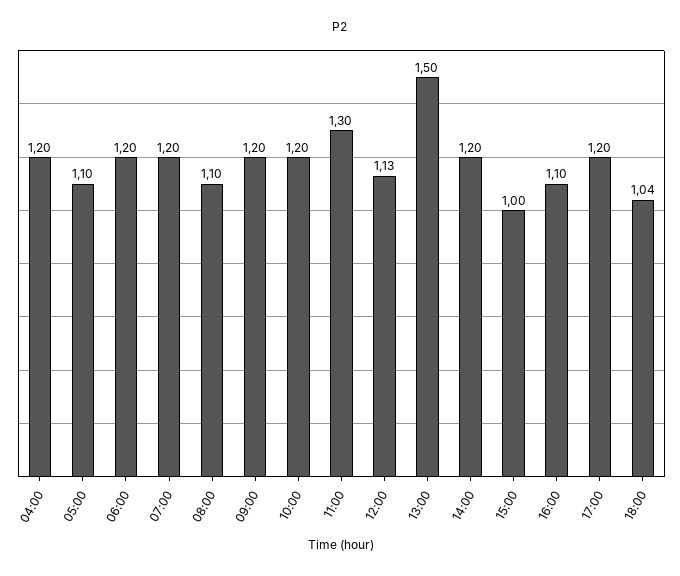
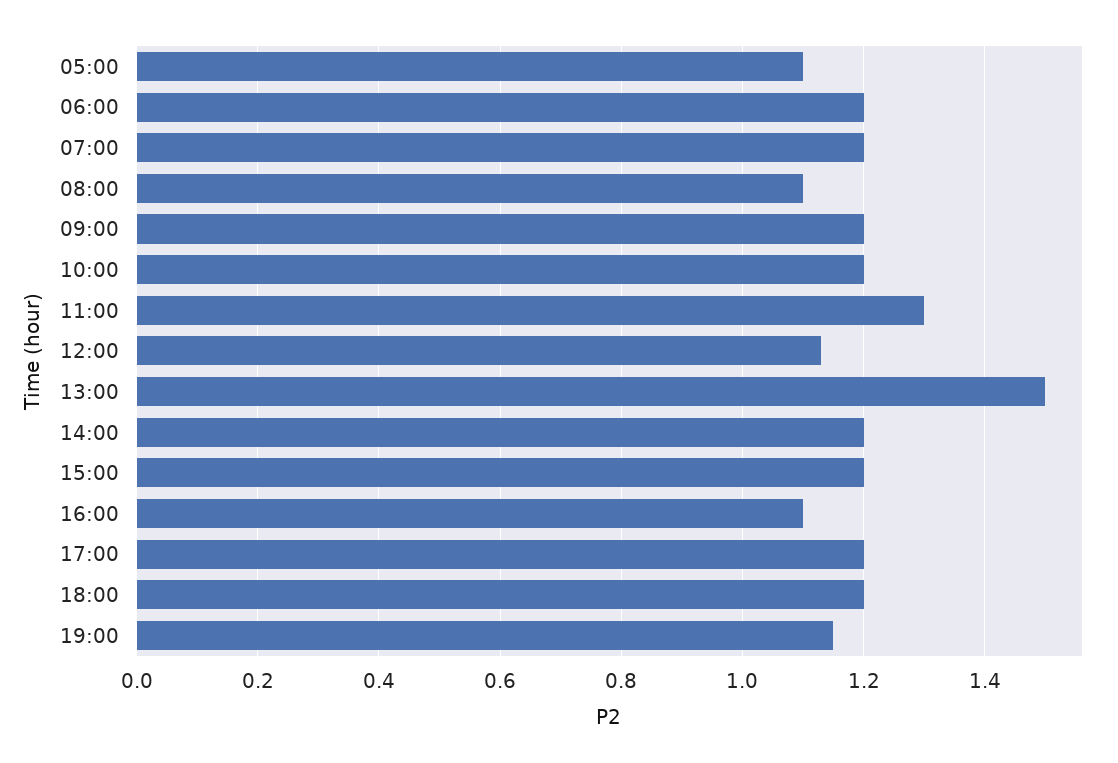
04:00: 1.2 -> none
15:00: 1 -> 1.2
18:00: 1.04 -> 1.2
19:00: none -> 1.15

